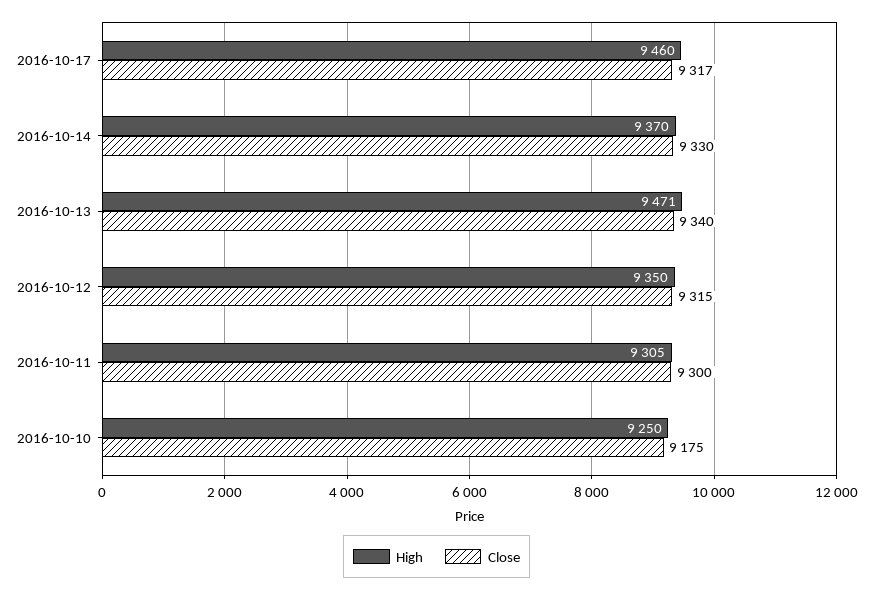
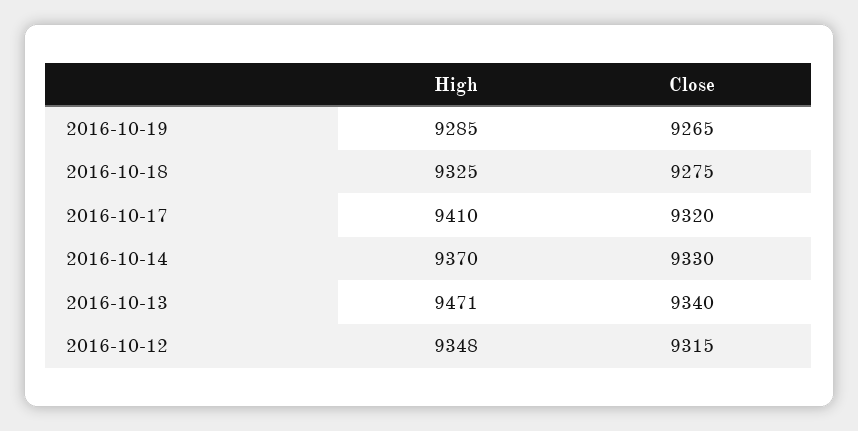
High, 2016-10-17: 9460 -> 9410
Close, 2016-10-17: 9317 -> 9320
High, 2016-10-12: 9350 -> 9348
High, 2016-10-11: 9305 -> none
Close, 2016-10-11: 9300 -> none
High, 2016-10-10: 9250 -> none
Close, 2016-10-10: 9175 -> none
High, 2016-10-19: none -> 9285
Close, 2016-10-19: none -> 9265
High, 2016-10-18: none -> 9325
Close, 2016-10-18: none -> 9275

